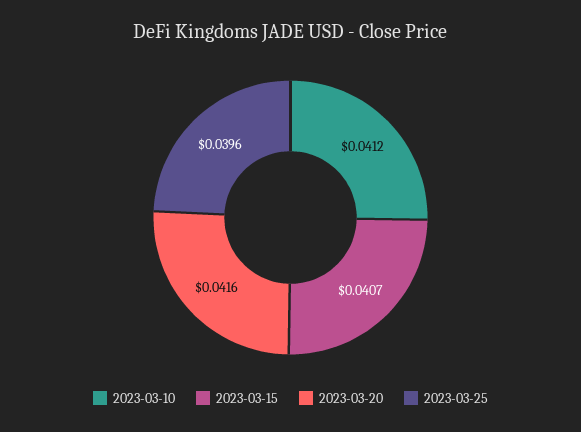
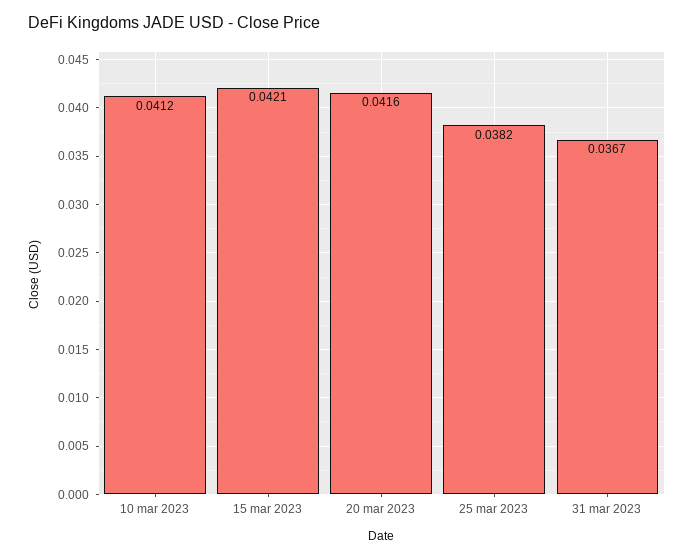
2023-03-15: 0.0407 -> 0.0421
2023-03-25: 0.0396 -> 0.0382
31 mar 2023: none -> 0.0367

